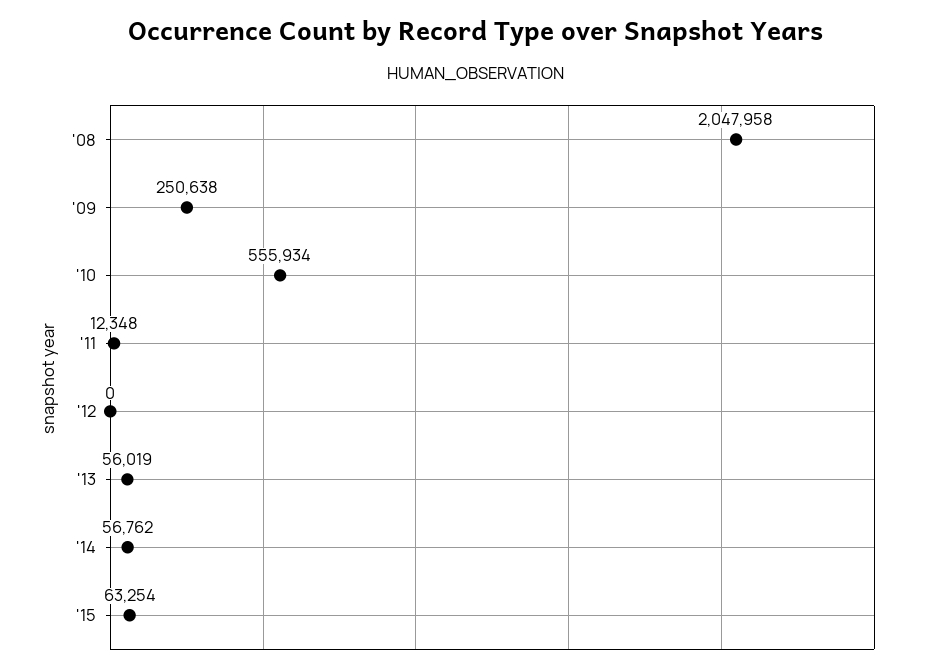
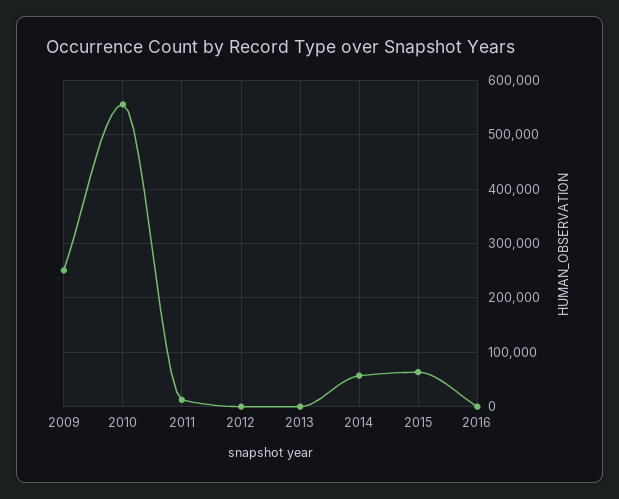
'08: 2047958 -> none
'13: 56019 -> 0
2016: none -> 0

